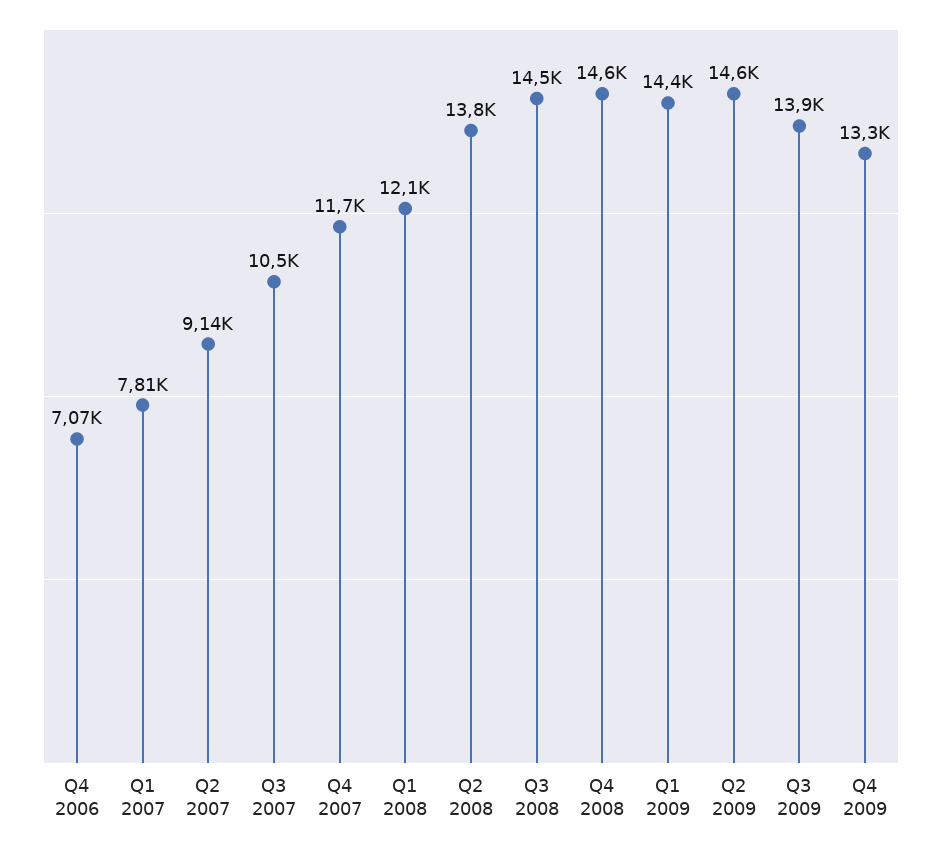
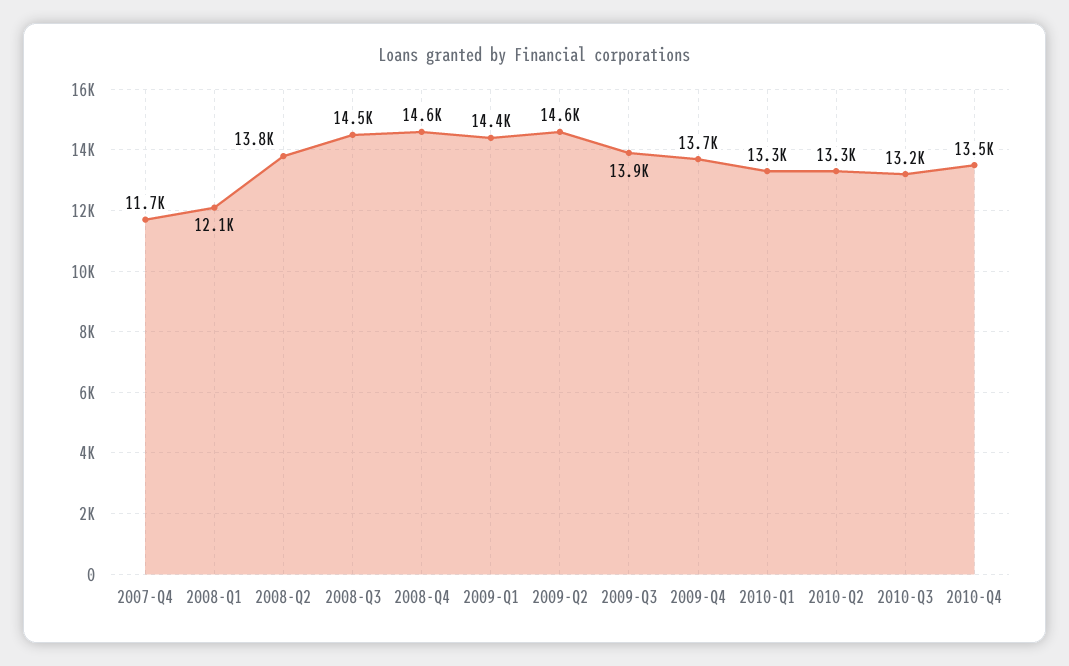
Q4 2006: 7070 -> none
Q1 2007: 7810 -> none
Q2 2007: 9140 -> none
Q3 2007: 10500 -> none
Q4 2009: 13300 -> 13700
2010-Q1: none -> 13300
2010-Q2: none -> 13300
2010-Q3: none -> 13200
2010-Q4: none -> 13500

